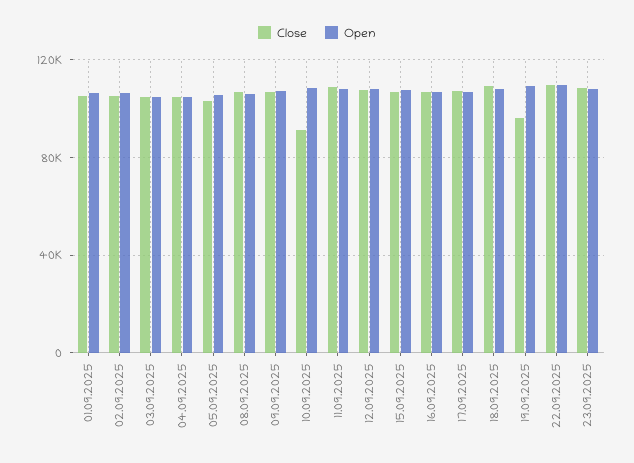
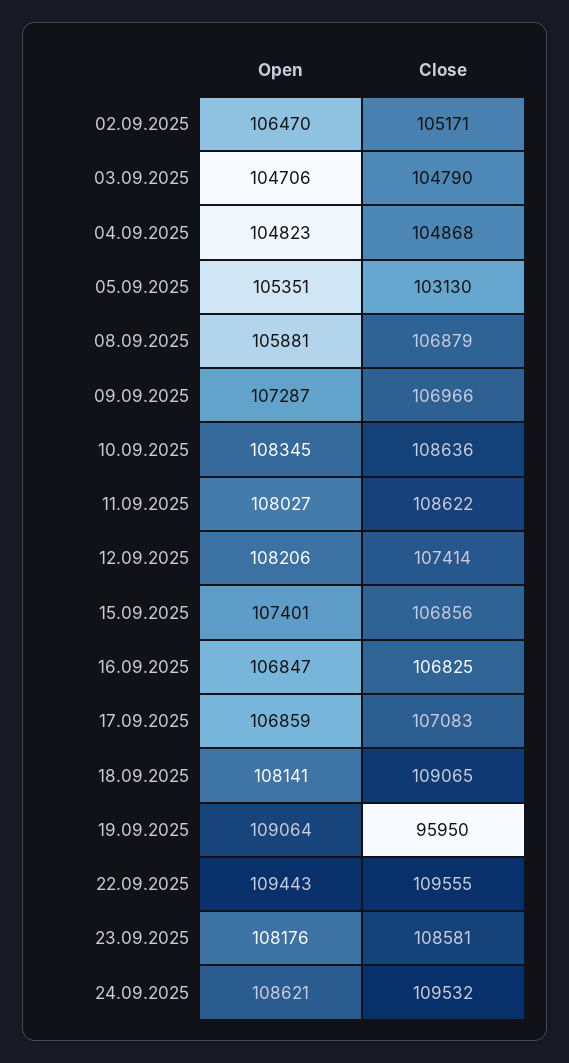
Close, 01.09.2025: 105000 -> none
Open, 01.09.2025: 105000 -> none
Close, 10.09.2025: 90000 -> 108636
Open, 24.09.2025: none -> 108621
Close, 24.09.2025: none -> 109532

